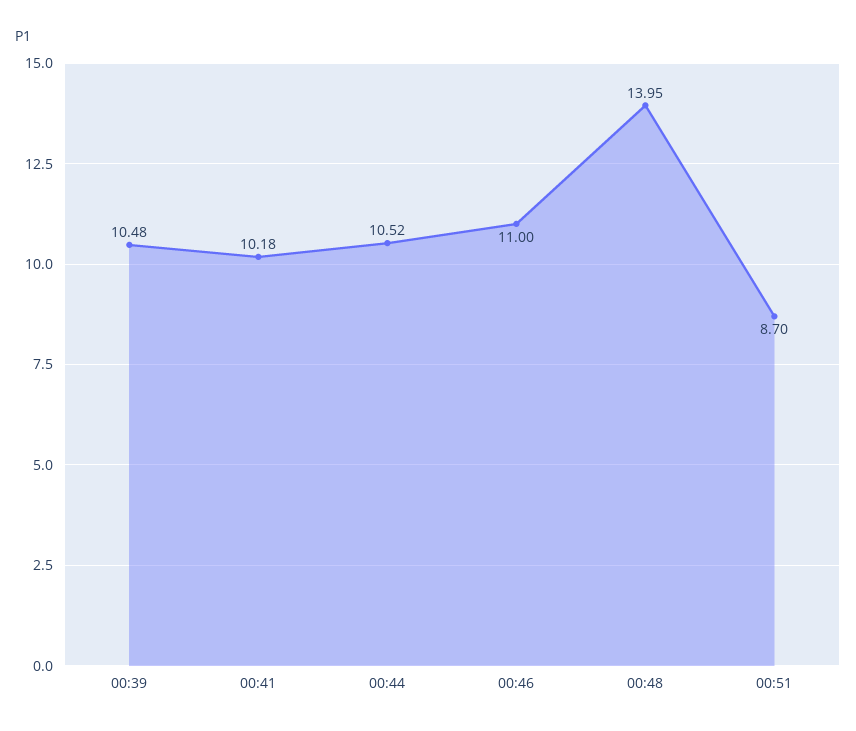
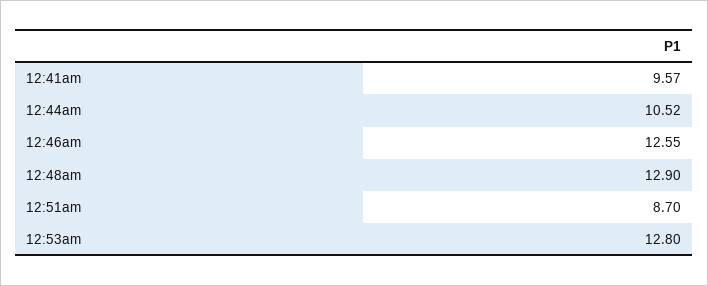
00:39: 10.48 -> none
00:41: 10.18 -> 9.57
00:46: 11 -> 12.55
00:48: 13.95 -> 12.9
12:53am: none -> 12.8

